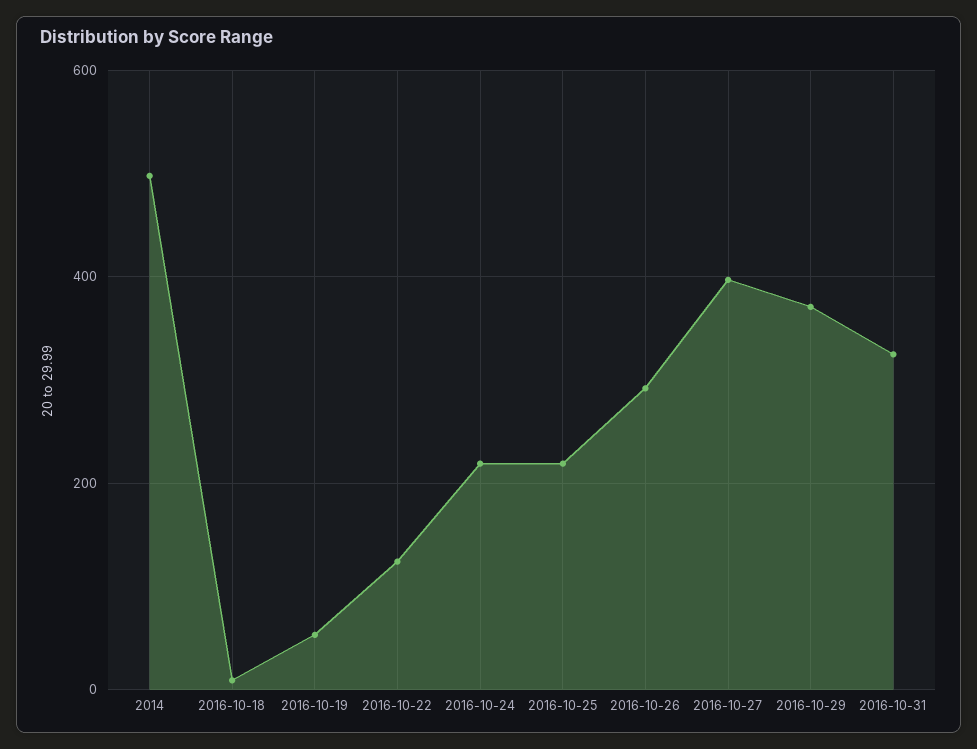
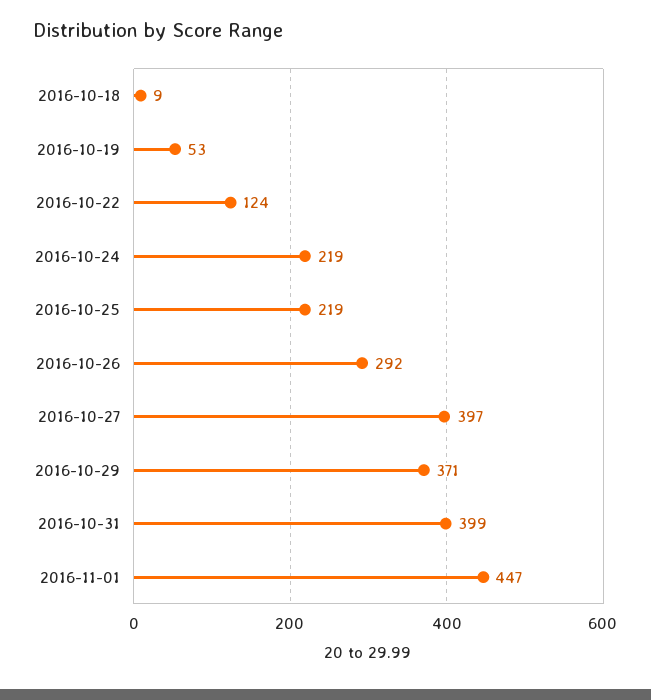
2014: 500 -> none
2016-10-31: 320 -> 399
2016-11-01: none -> 447

